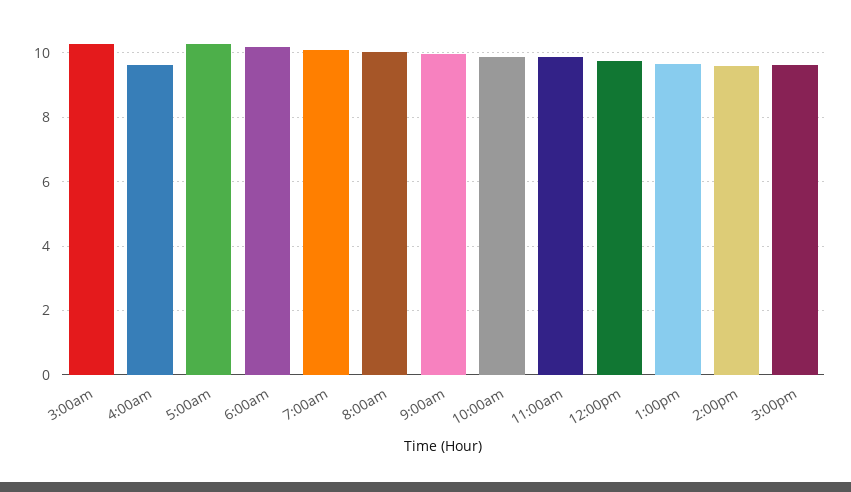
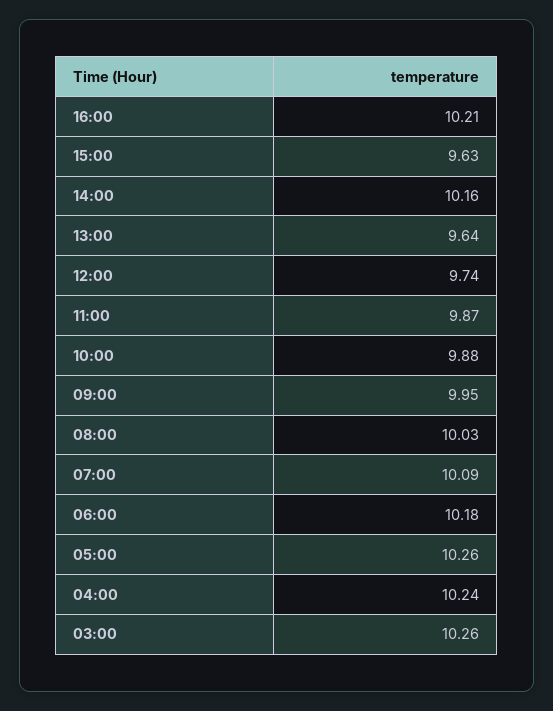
4:00am: 9.6 -> 10.24
2:00pm: 9.6 -> 10.16
16:00: none -> 10.21

